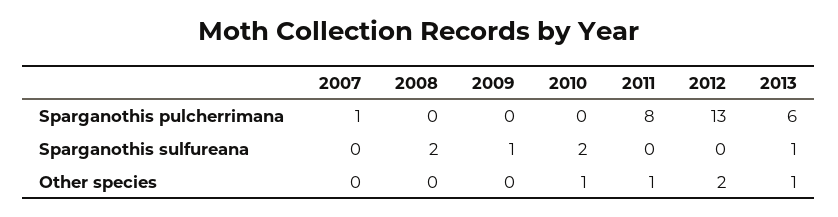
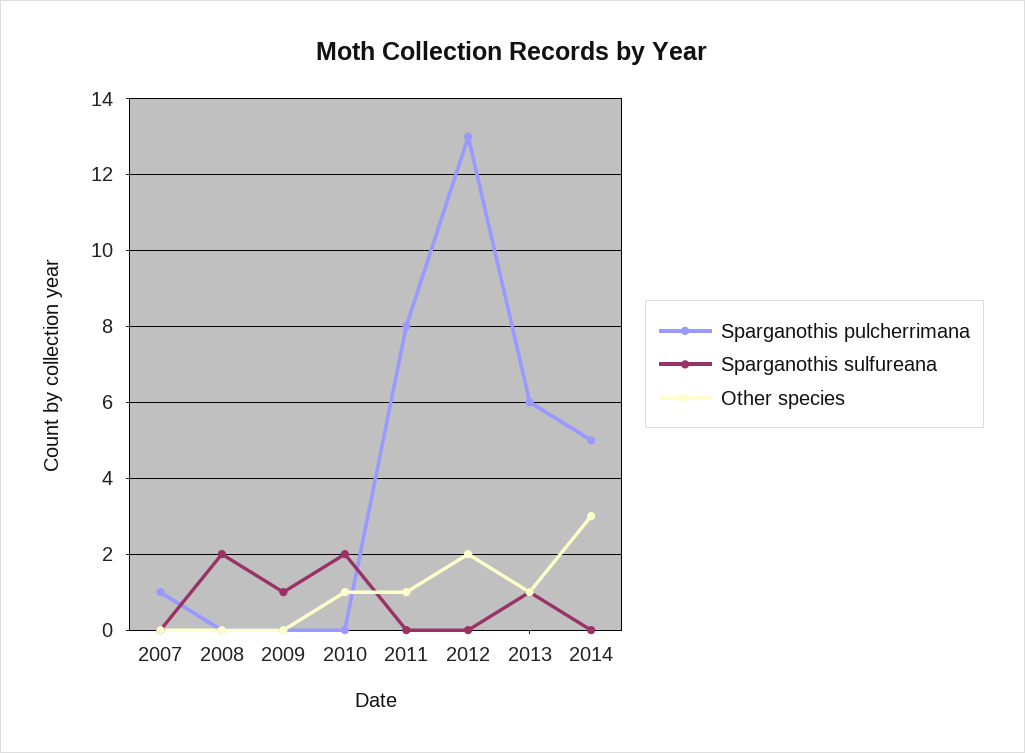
Sparganothis pulcherrimana, 2014: none -> 5
Sparganothis sulfureana, 2014: none -> 0
Other species, 2014: none -> 3

